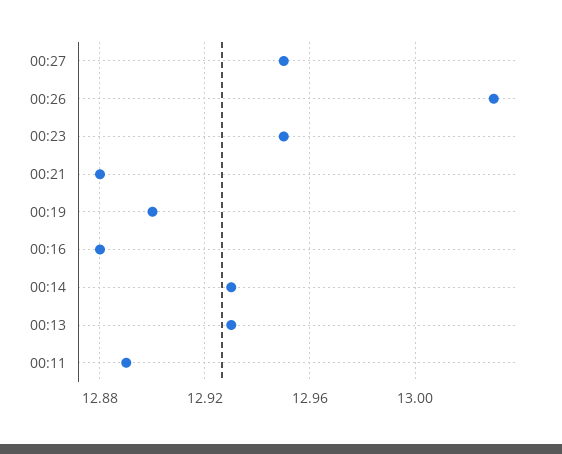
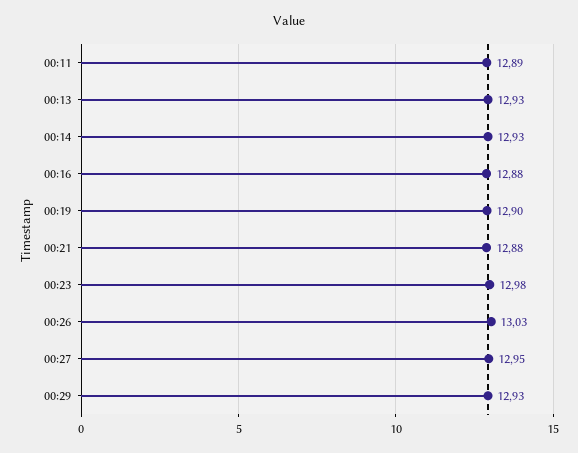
00:23: 12.95 -> 12.98
00:29: none -> 12.93

